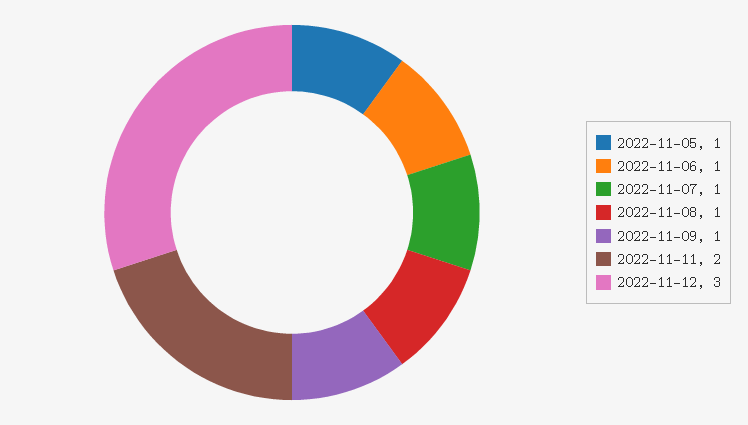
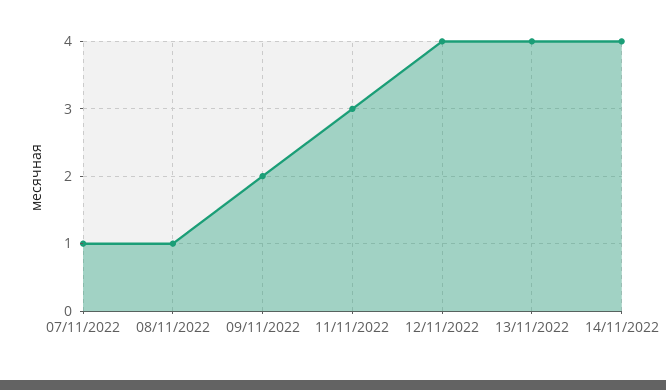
2022-11-05: 1 -> none
2022-11-06: 1 -> none
2022-11-09: 1 -> 2
2022-11-11: 2 -> 3
2022-11-12: 3 -> 4
13/11/2022: none -> 4
14/11/2022: none -> 4

